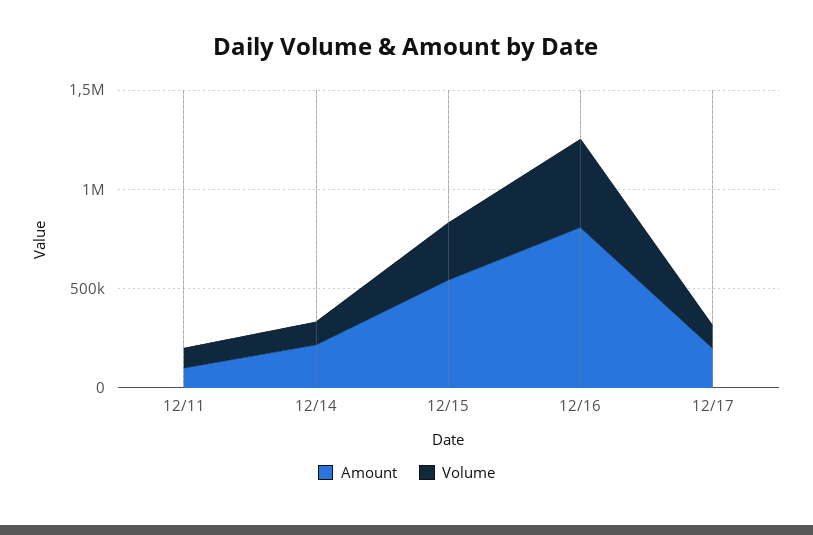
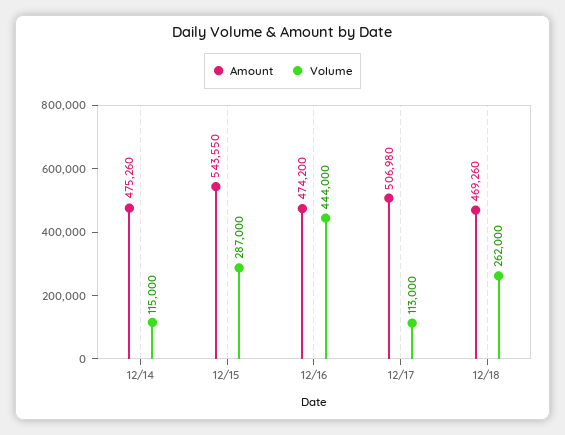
Amount, 12/11: 100000 -> none
Volume, 12/11: 100000 -> none
Amount, 12/14: 200000 -> 475260
Amount, 12/16: 800000 -> 474200
Amount, 12/17: 200000 -> 506980
Amount, 12/18: none -> 469260
Volume, 12/18: none -> 262000

